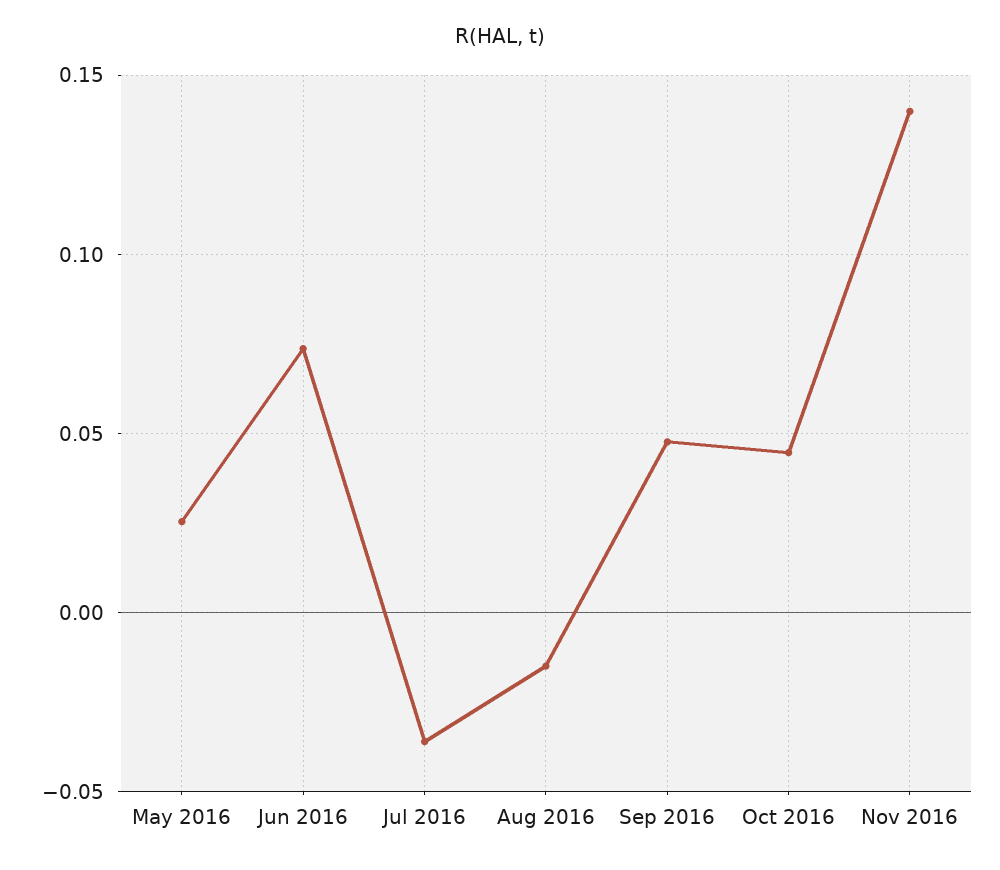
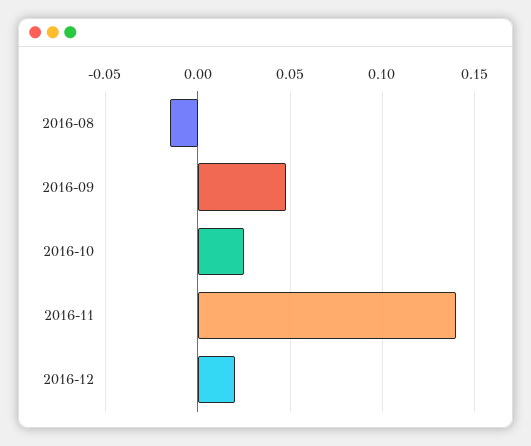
May 2016: 0.025 -> none
Jun 2016: 0.075 -> none
Jul 2016: -0.035 -> none
Oct 2016: 0.045 -> 0.025
2016-12: none -> 0.02

